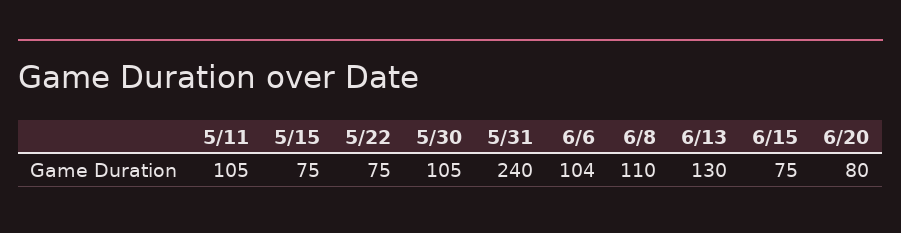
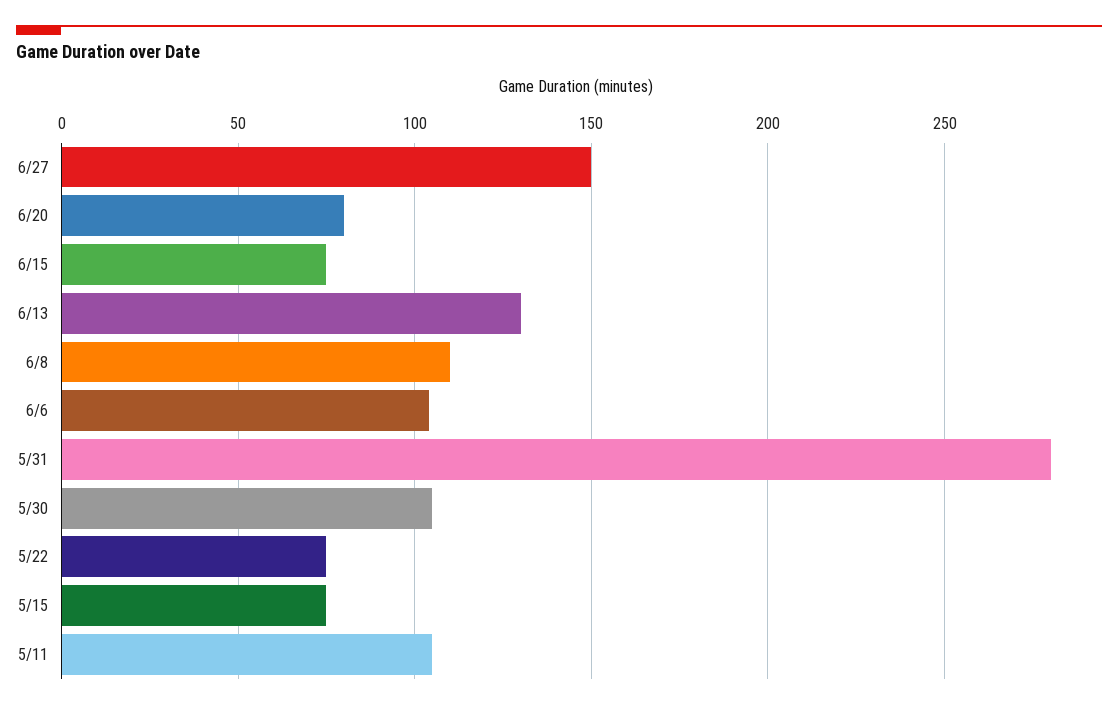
5/31: 240 -> 280
6/27: none -> 150

